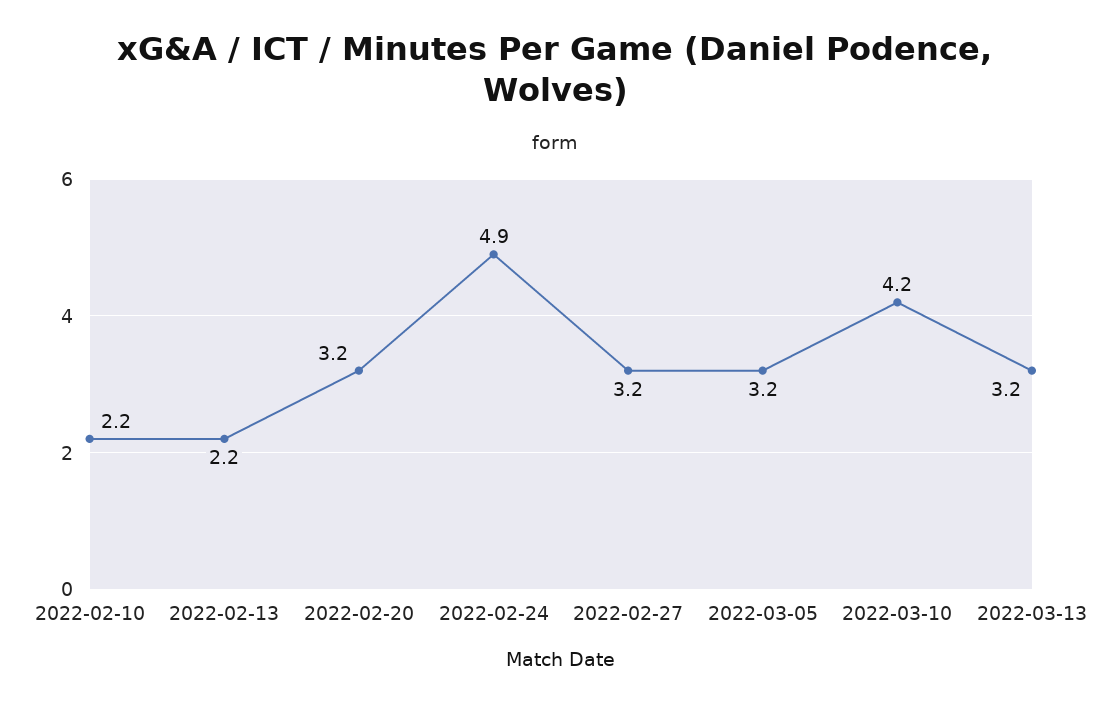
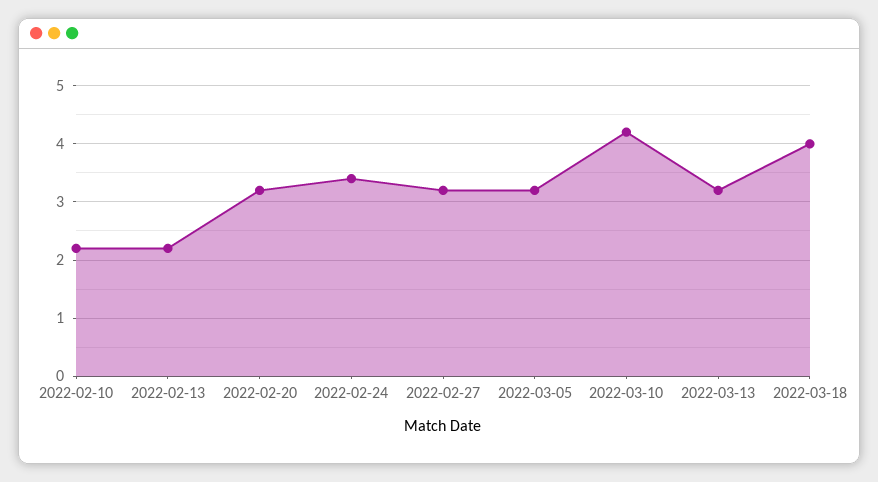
2022-02-24: 4.9 -> 3.5
2022-03-18: none -> 4

